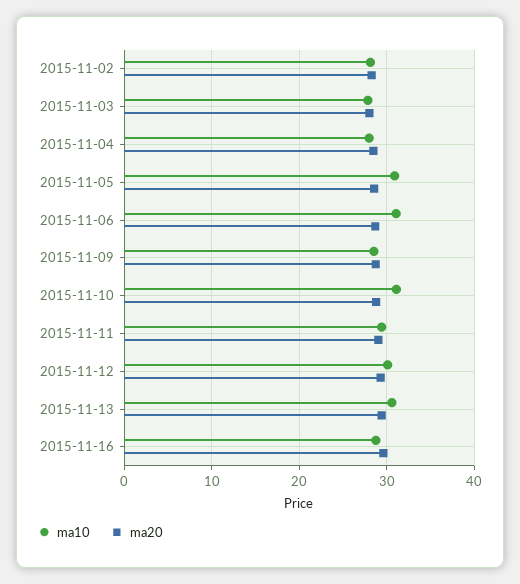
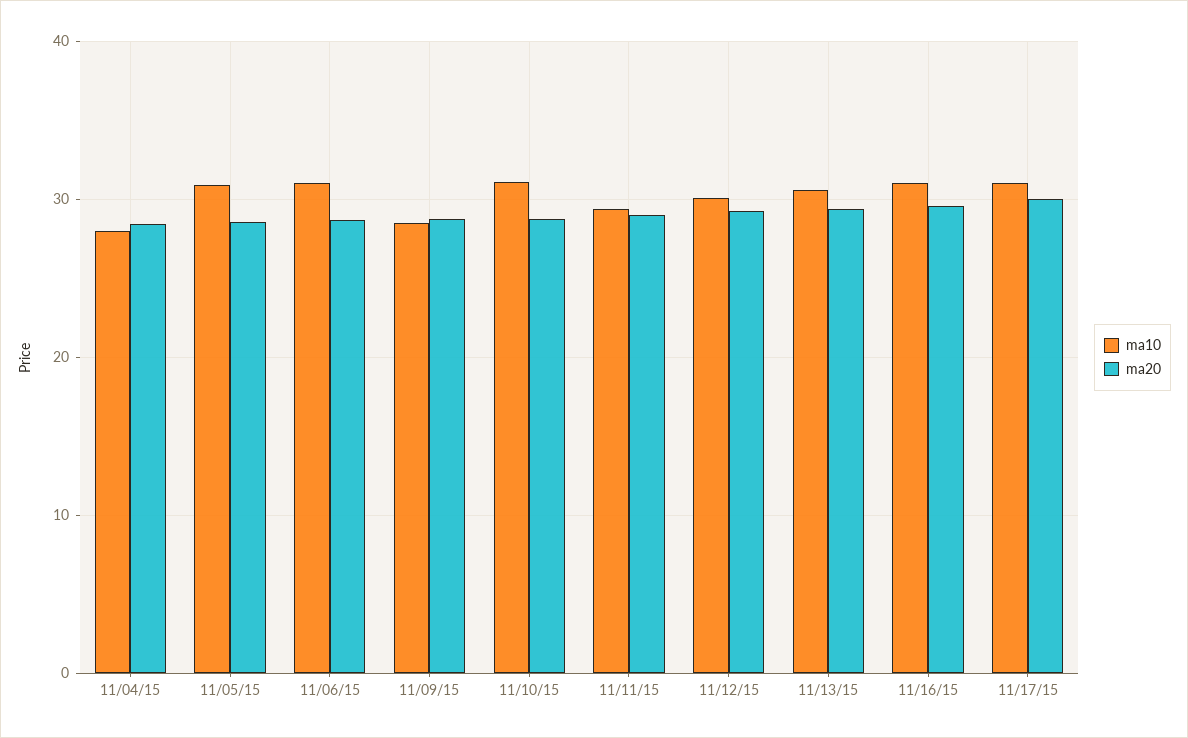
ma10, 2015-11-02: 28 -> none
ma20, 2015-11-02: 28 -> none
ma10, 2015-11-03: 28 -> none
ma20, 2015-11-03: 28 -> none
ma10, 2015-11-16: 29 -> 31
ma10, 11/17/15: none -> 31
ma20, 11/17/15: none -> 30

